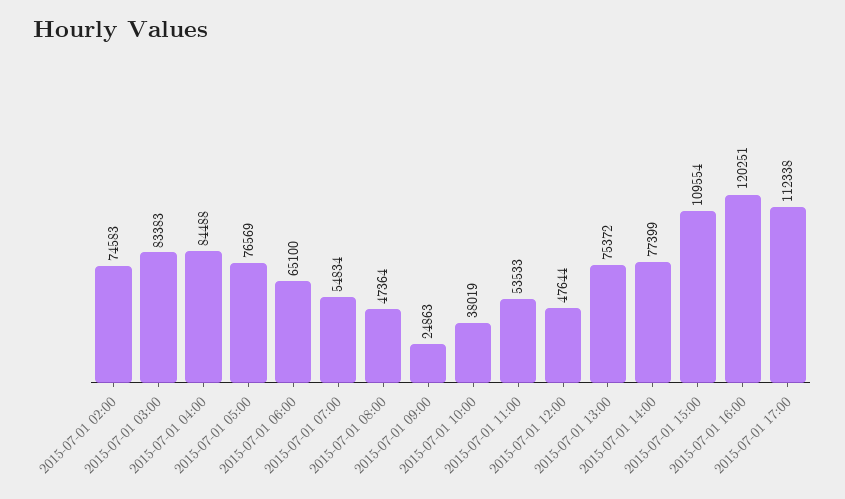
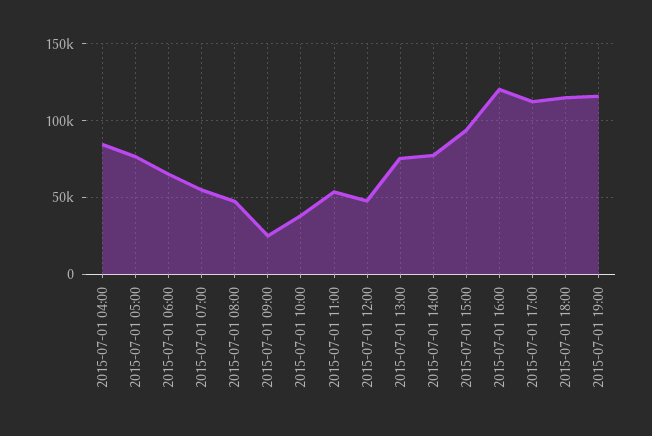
2015-07-01 02:00: 74583 -> none
2015-07-01 03:00: 83383 -> none
2015-07-01 15:00: 109554 -> 95000
2015-07-01 18:00: none -> 115000
2015-07-01 19:00: none -> 115000

